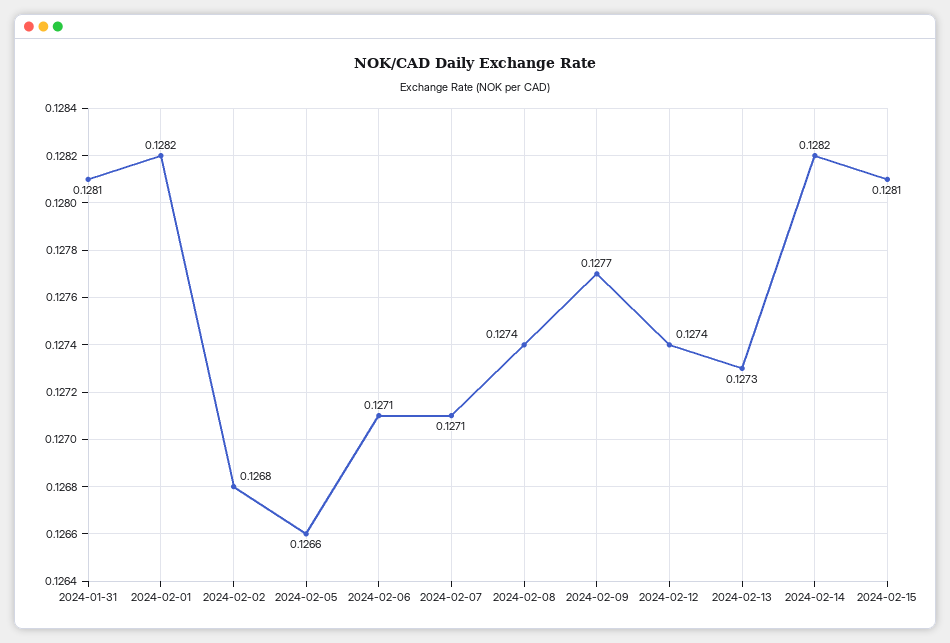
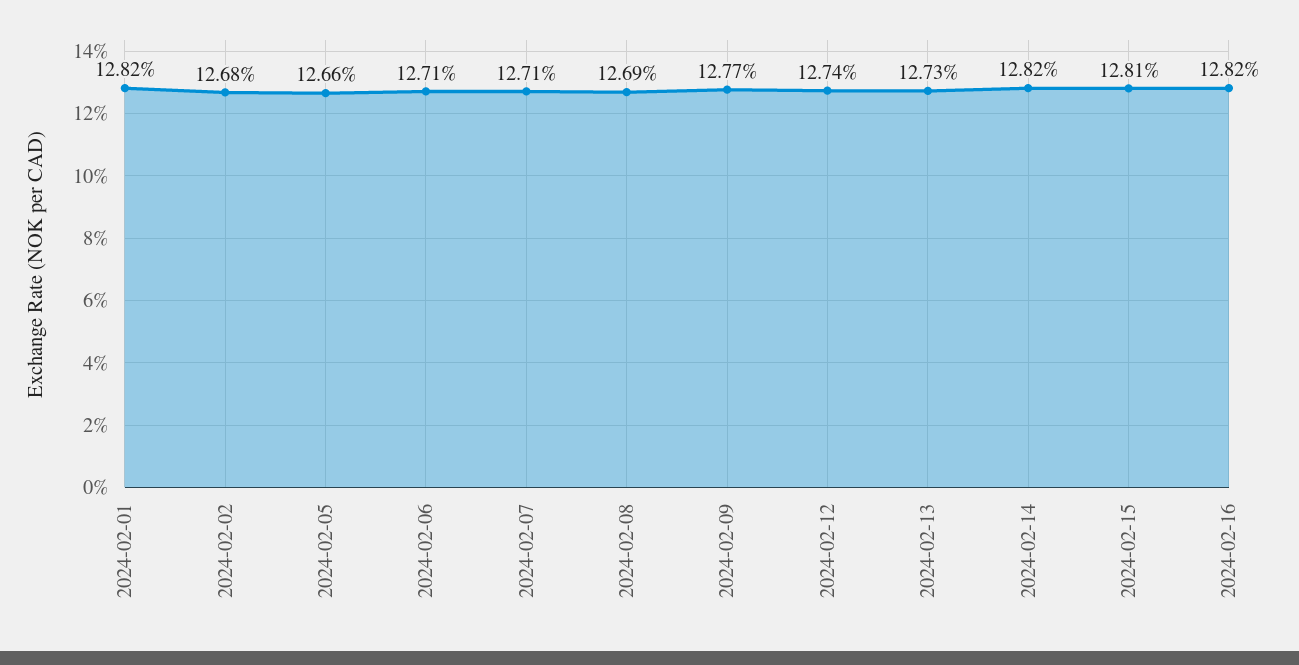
2024-01-31: 0.1281 -> none
2024-02-08: 0.1274 -> 0.1269
2024-02-16: none -> 0.1282

